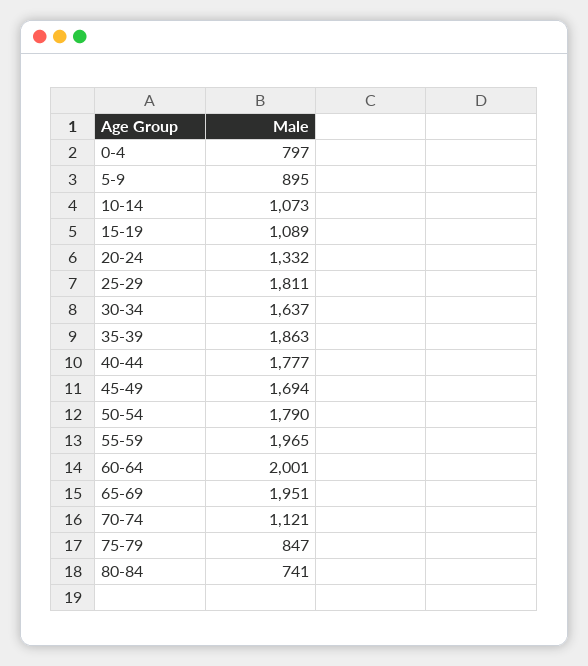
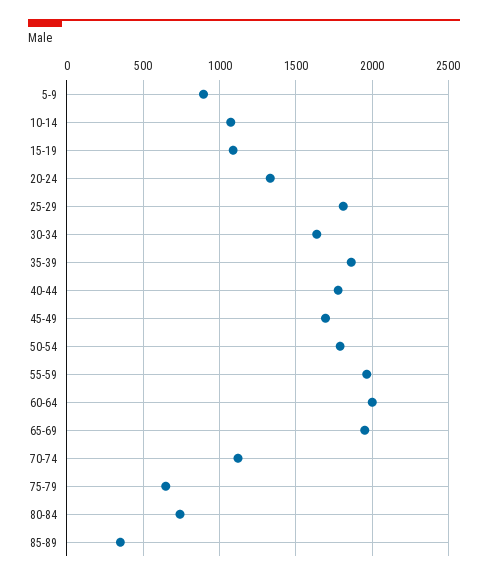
0-4: 797 -> none
75-79: 847 -> 650
85-89: none -> 350

